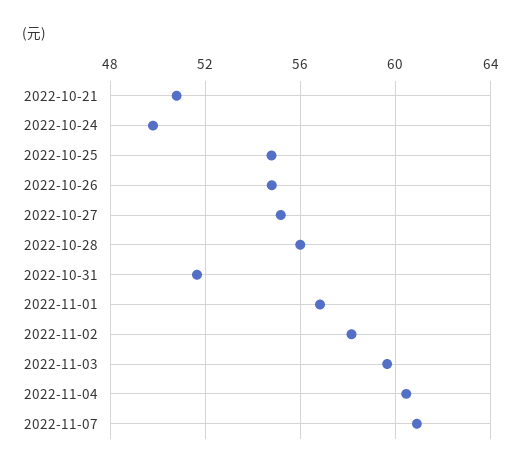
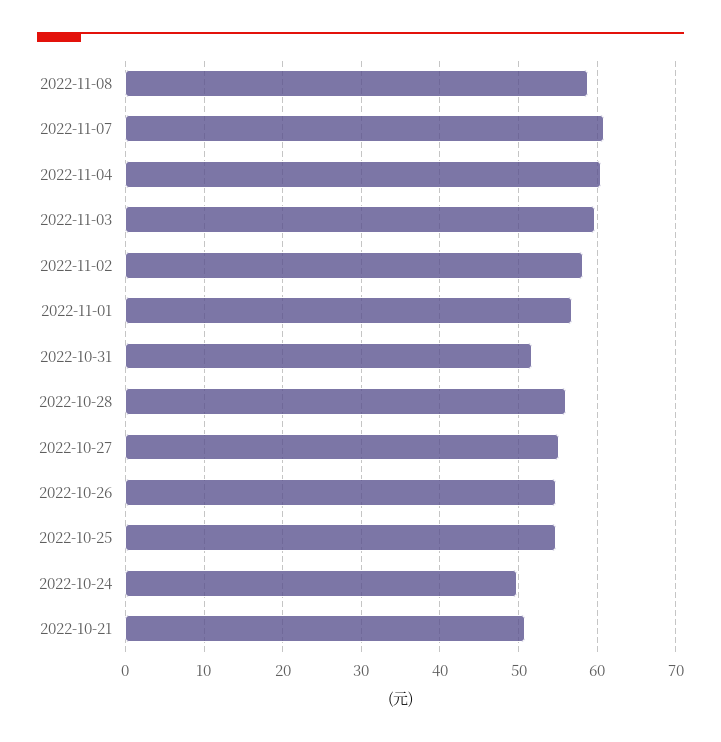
2022-11-08: none -> 59

